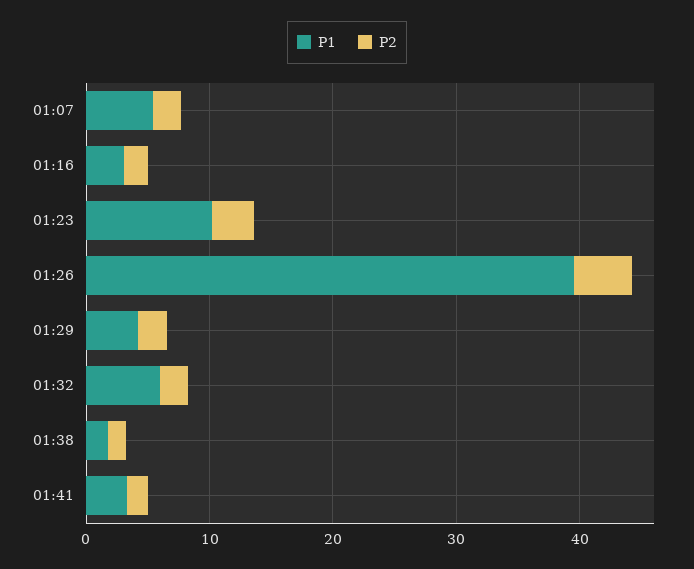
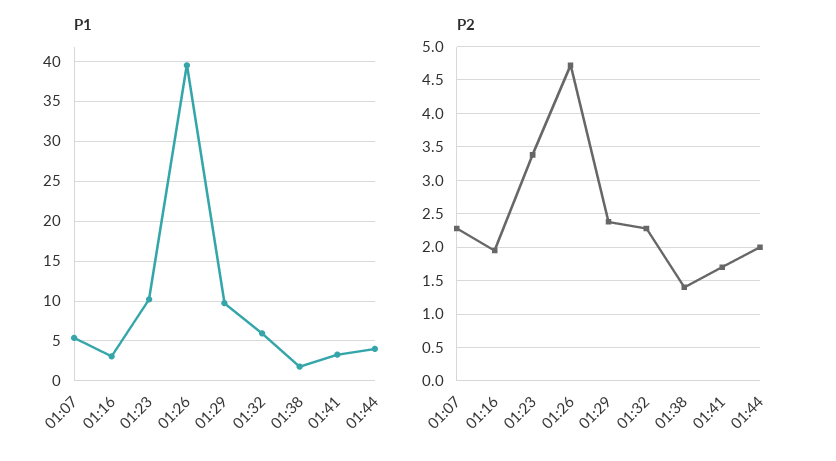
P1, 01:29: 4 -> 10
P1, 01:44: none -> 4
P2, 01:44: none -> 2

